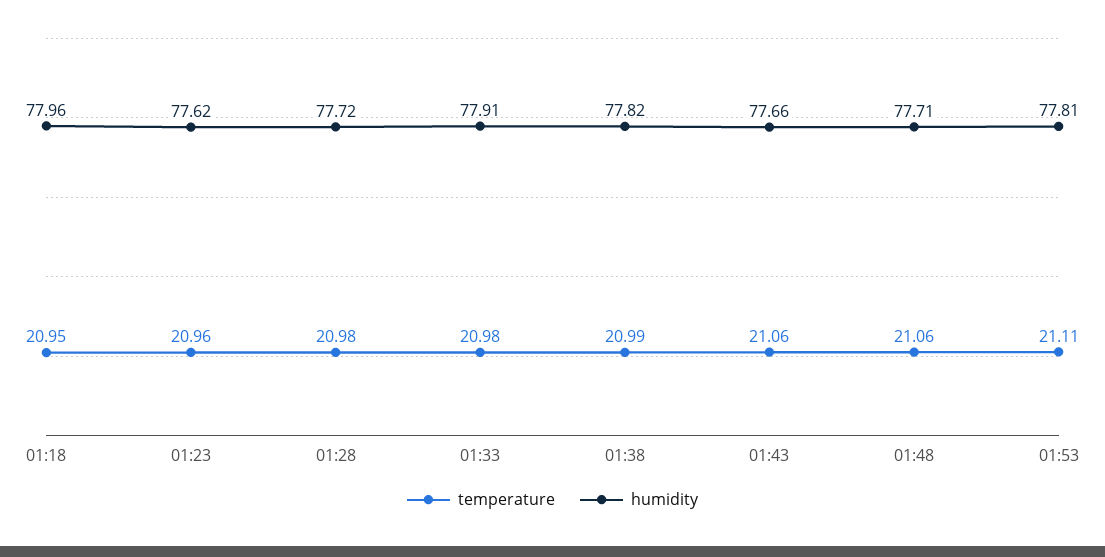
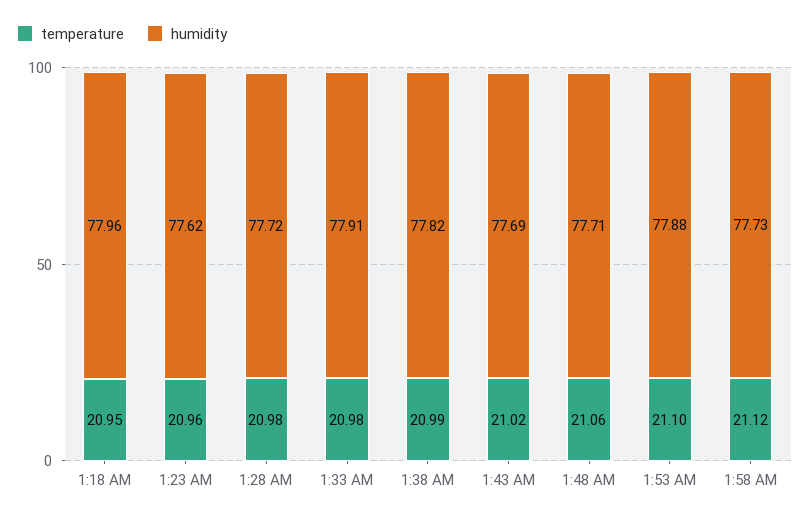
temperature, 01:43: 21.06 -> 21.02
humidity, 01:43: 77.66 -> 77.69
temperature, 01:53: 21.11 -> 21.1
humidity, 01:53: 77.81 -> 77.88
temperature, 1:58 AM: none -> 21.12
humidity, 1:58 AM: none -> 77.73

